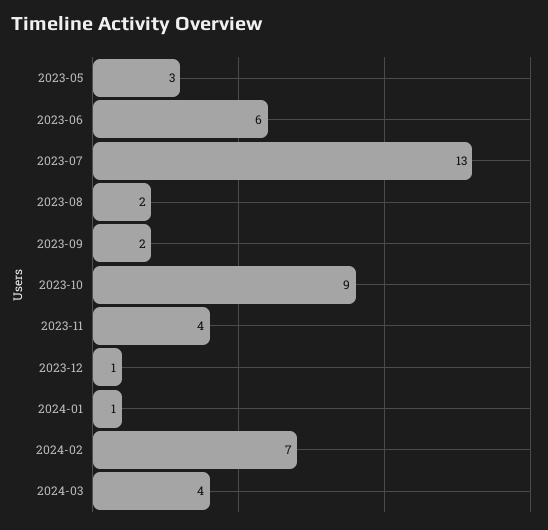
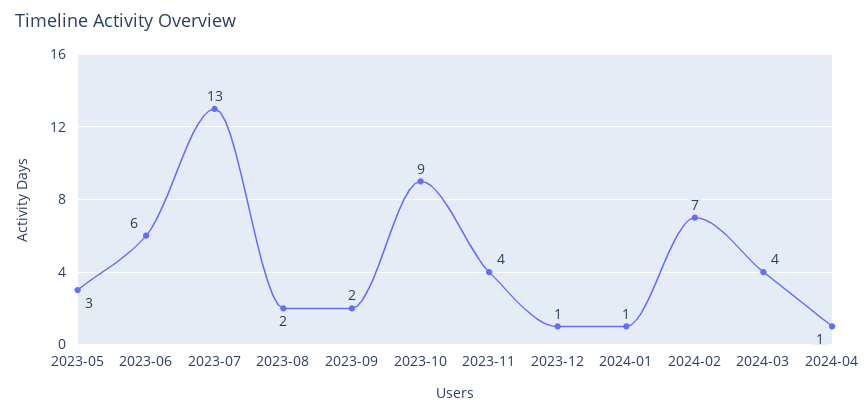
2024-04: none -> 1

